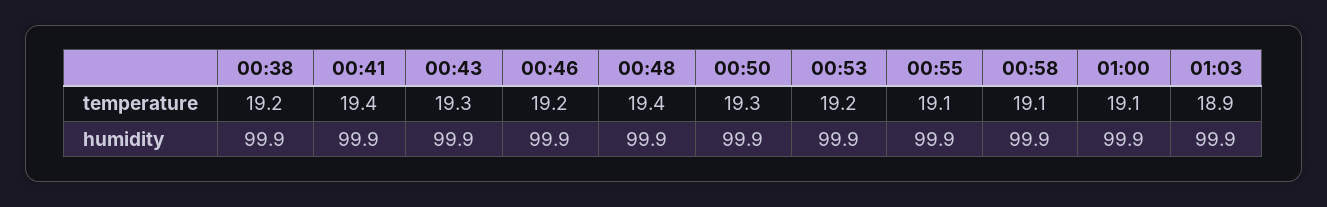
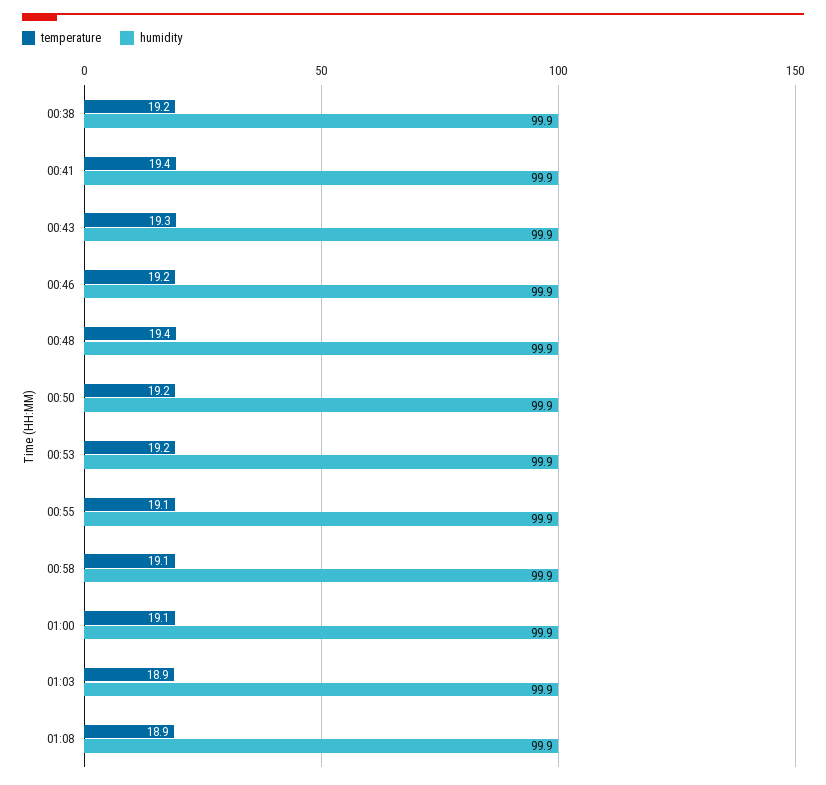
temperature, 00:50: 19.3 -> 19.2
temperature, 01:08: none -> 18.9
humidity, 01:08: none -> 99.9

